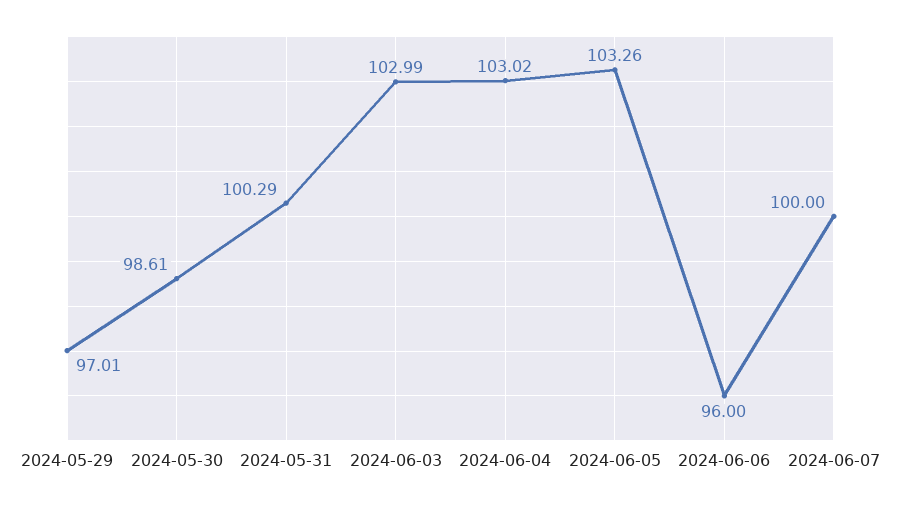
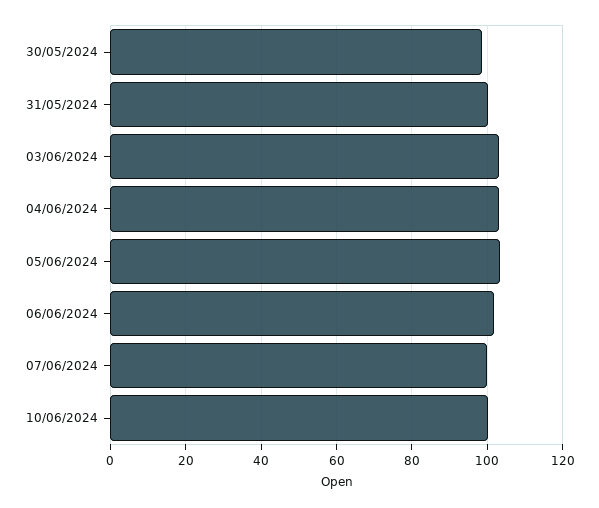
2024-05-29: 97.01 -> none
2024-06-06: 96 -> 102
10/06/2024: none -> 100

